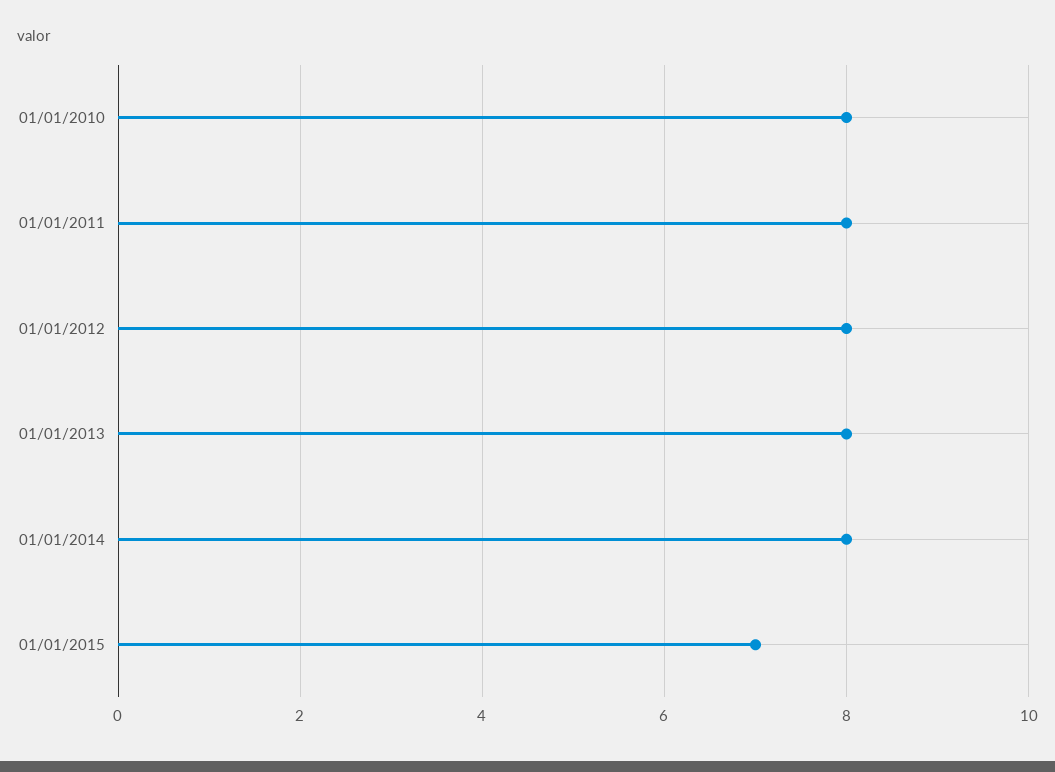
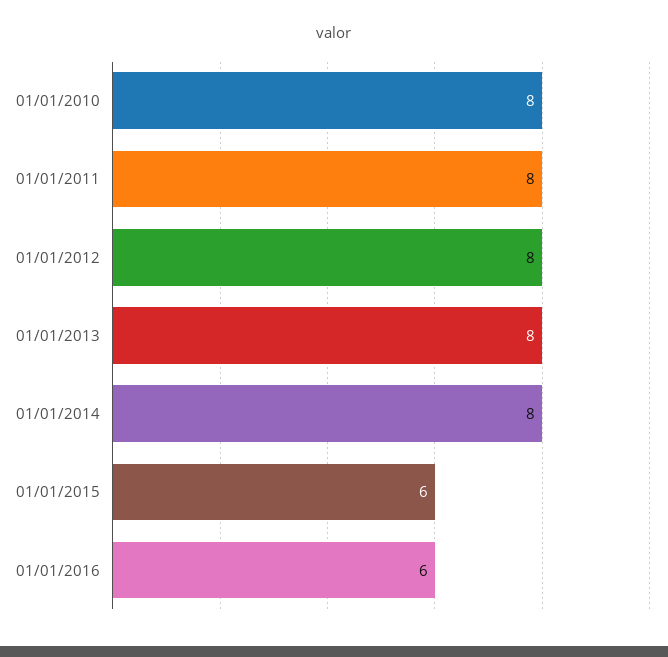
01/01/2015: 7 -> 6
01/01/2016: none -> 6

